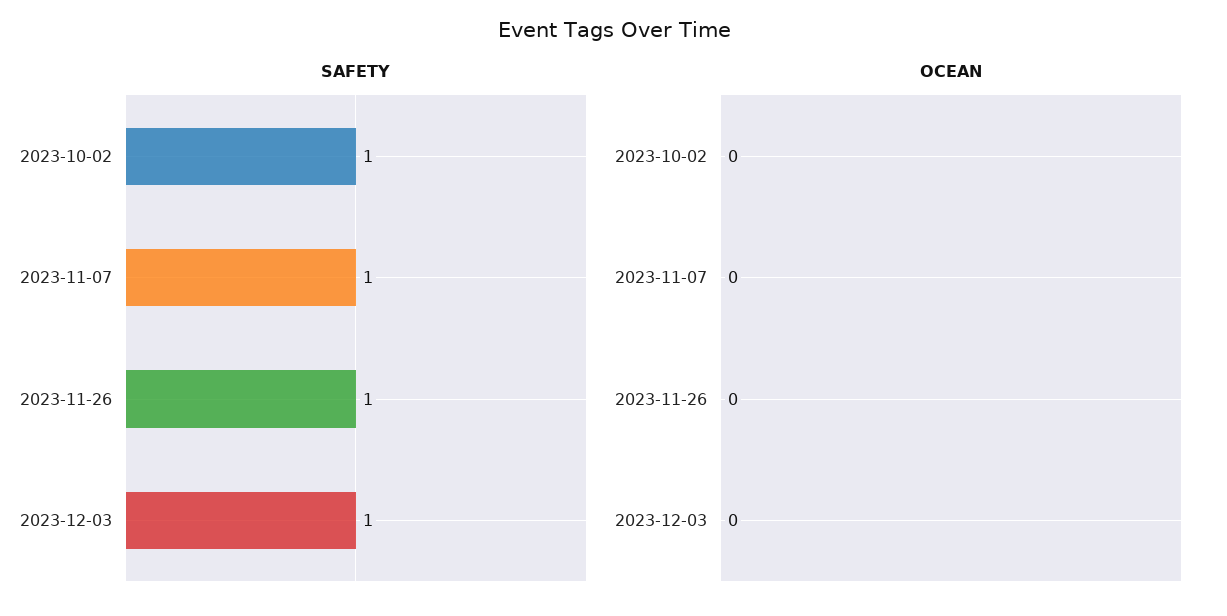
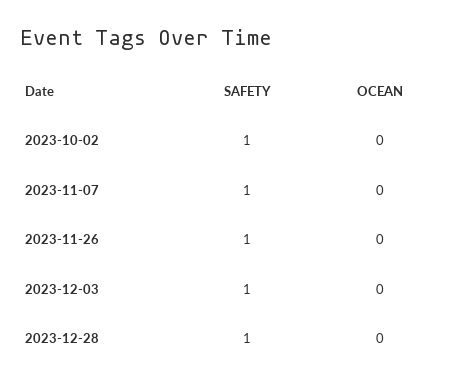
SAFETY, 2023-12-28: none -> 1
OCEAN, 2023-12-28: none -> 0

